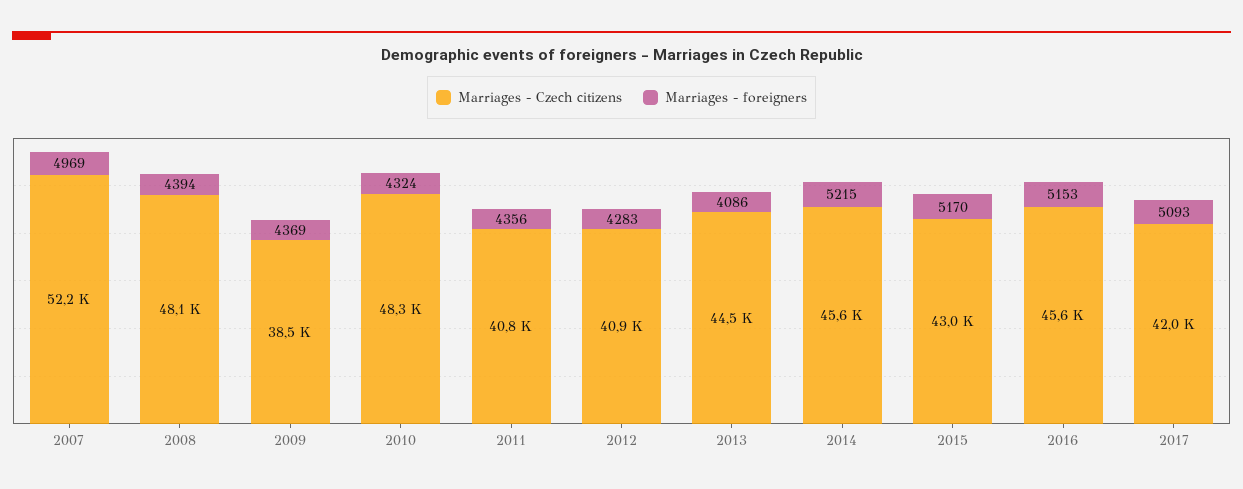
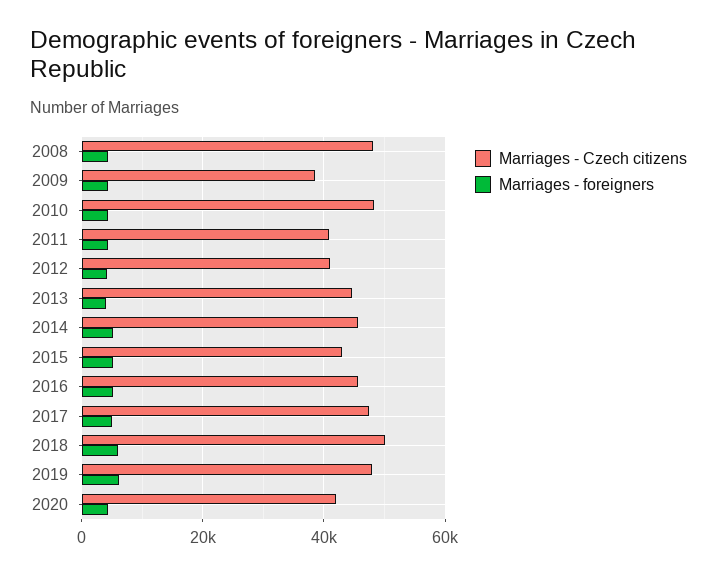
Marriages - Czech citizens, 2007: 52200 -> none
Marriages - foreigners, 2007: 4969 -> none
Marriages - Czech citizens, 2017: 42000 -> 48000
Marriages - Czech citizens, 2018: none -> 50000
Marriages - foreigners, 2018: none -> 6000
Marriages - Czech citizens, 2019: none -> 48000
Marriages - foreigners, 2019: none -> 6000
Marriages - Czech citizens, 2020: none -> 42000
Marriages - foreigners, 2020: none -> 4000

